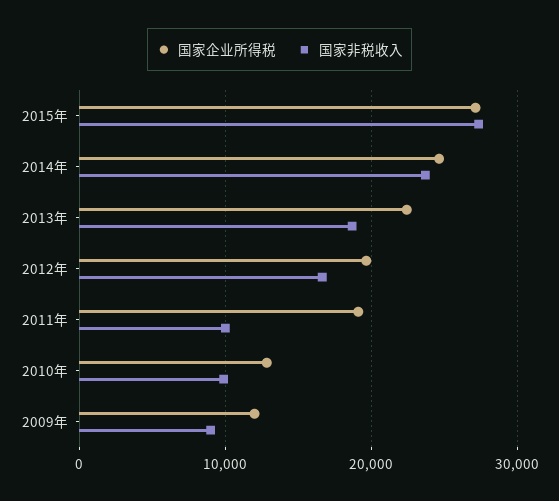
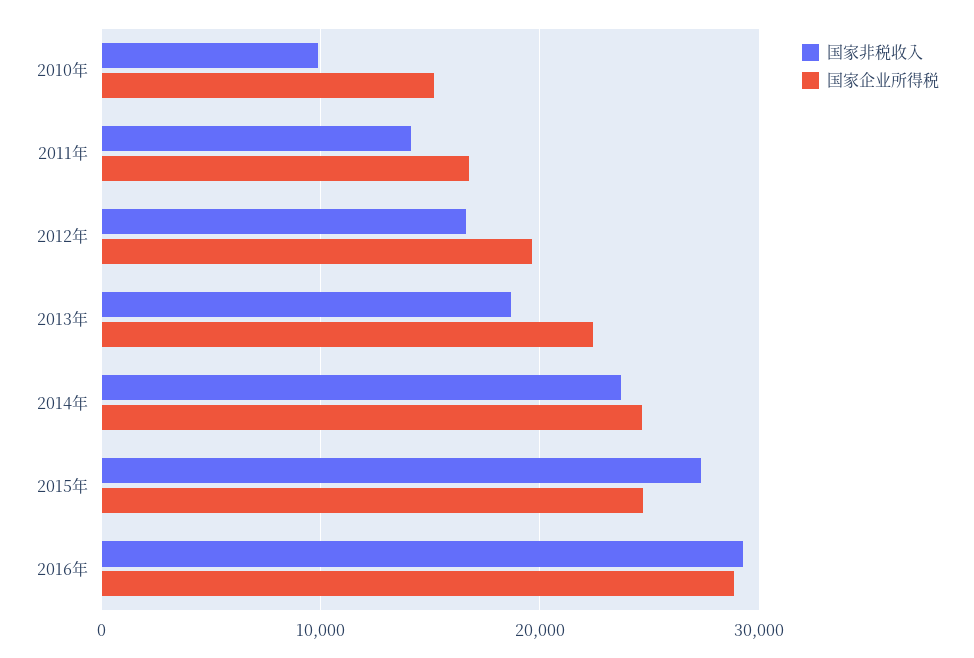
国家企业所得税, 2015年: 27000 -> 25000
国家企业所得税, 2011年: 19000 -> 17000
国家非税收入, 2011年: 10000 -> 14000
国家企业所得税, 2010年: 13000 -> 15000
国家企业所得税, 2009年: 12000 -> none
国家非税收入, 2009年: 9000 -> none
国家非税收入, 2016年: none -> 29000
国家企业所得税, 2016年: none -> 29000

